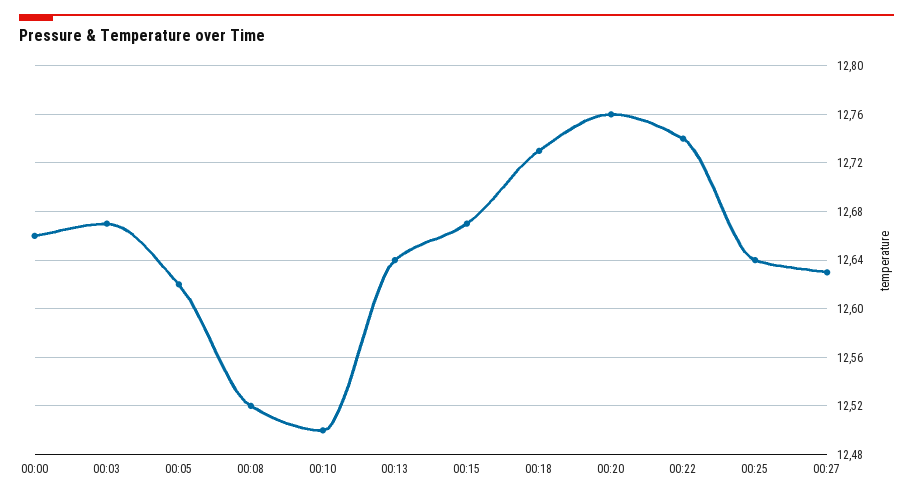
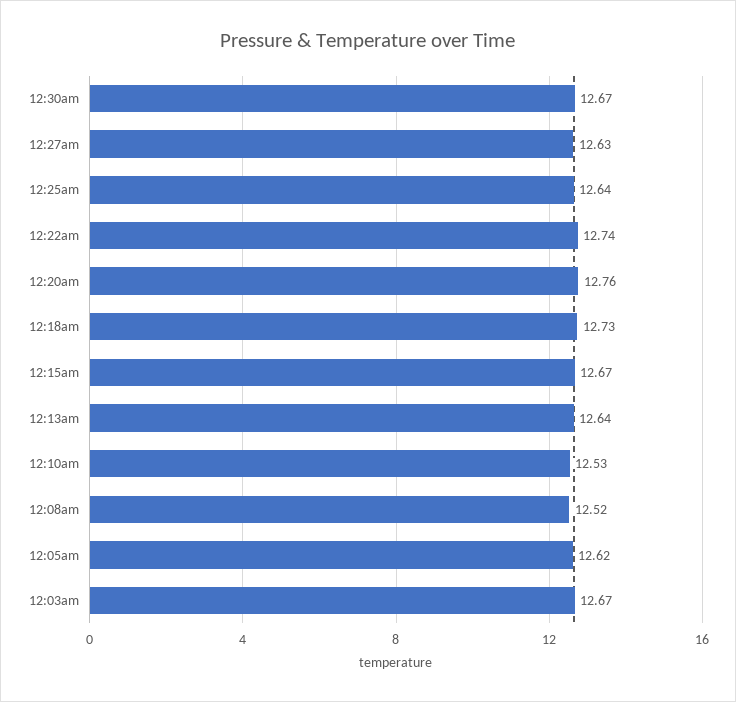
00:00: 12.66 -> none
00:10: 12.5 -> 12.53
12:30am: none -> 12.67

